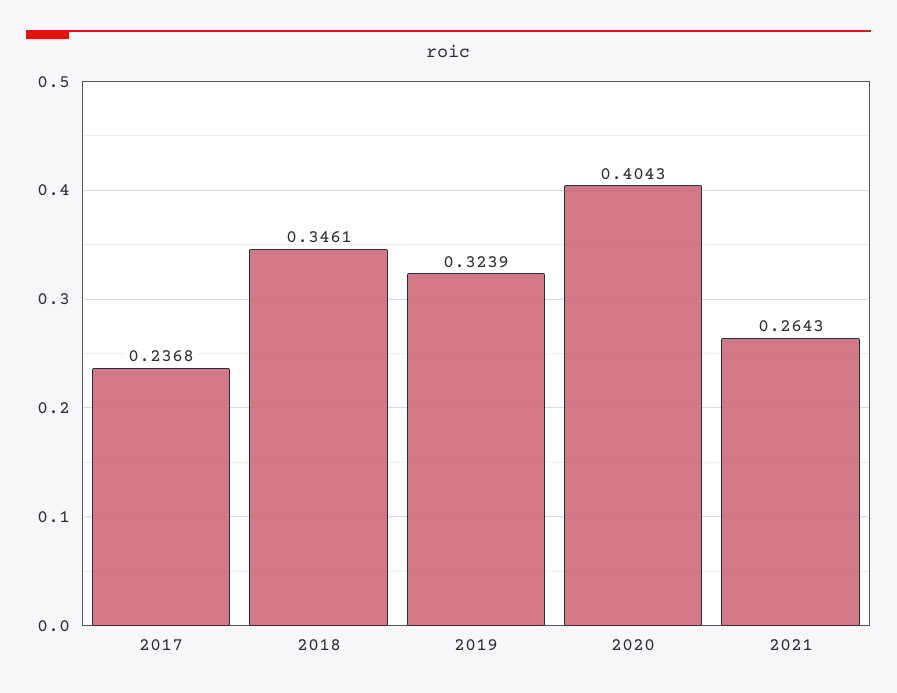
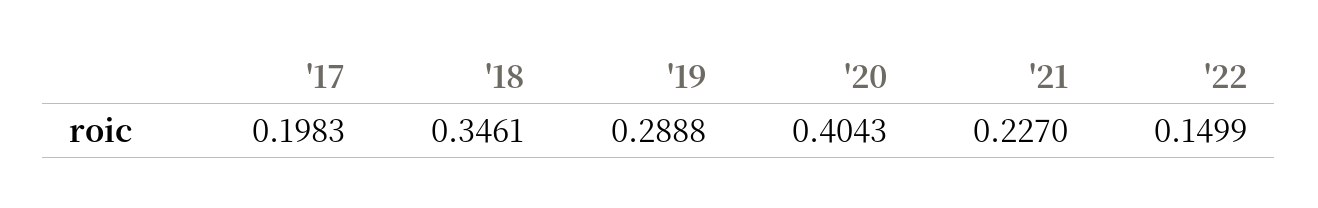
2017: 0.2368 -> 0.1983
2019: 0.3239 -> 0.2888
2021: 0.2643 -> 0.227
'22: none -> 0.1499

